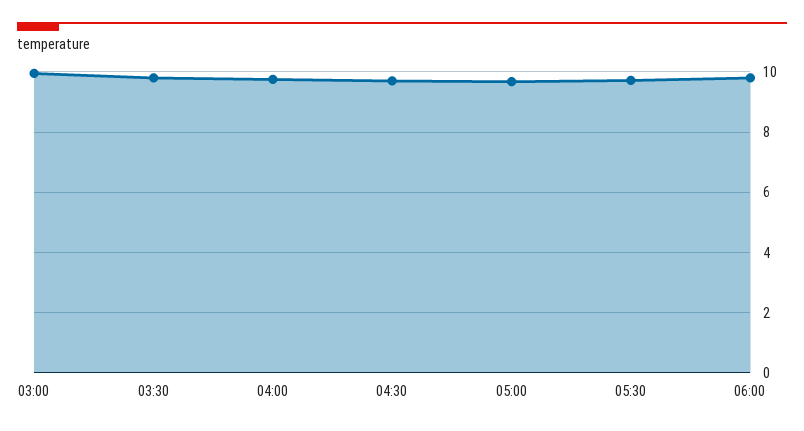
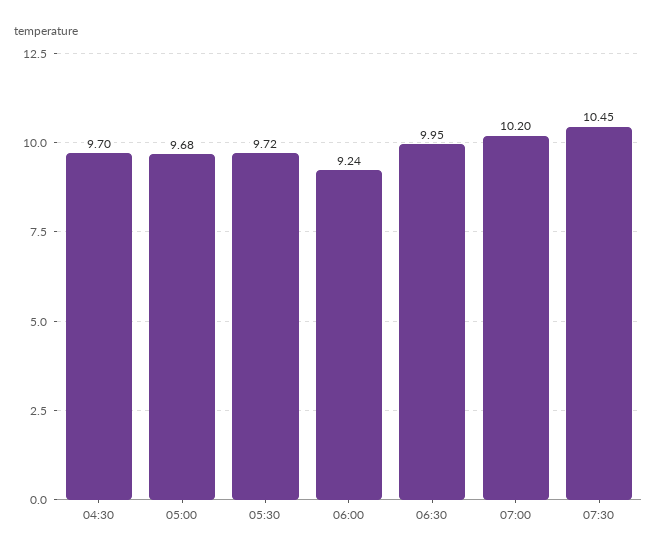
03:00: 10 -> none
03:30: 9.8 -> none
04:00: 9.8 -> none
06:00: 9.8 -> 9.24
06:30: none -> 9.95
07:00: none -> 10.2
07:30: none -> 10.45

